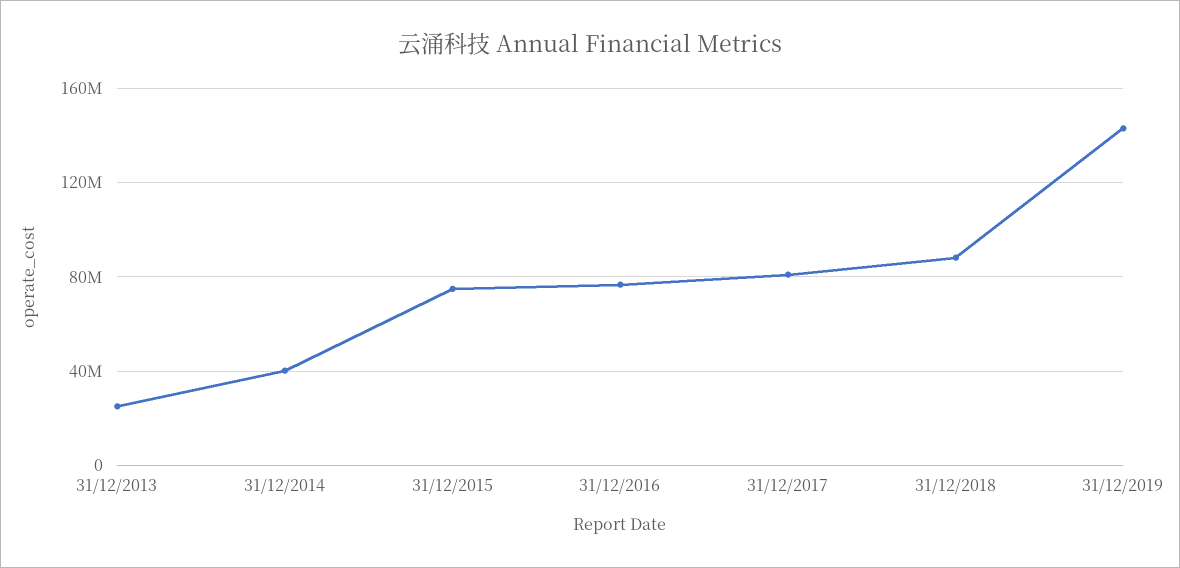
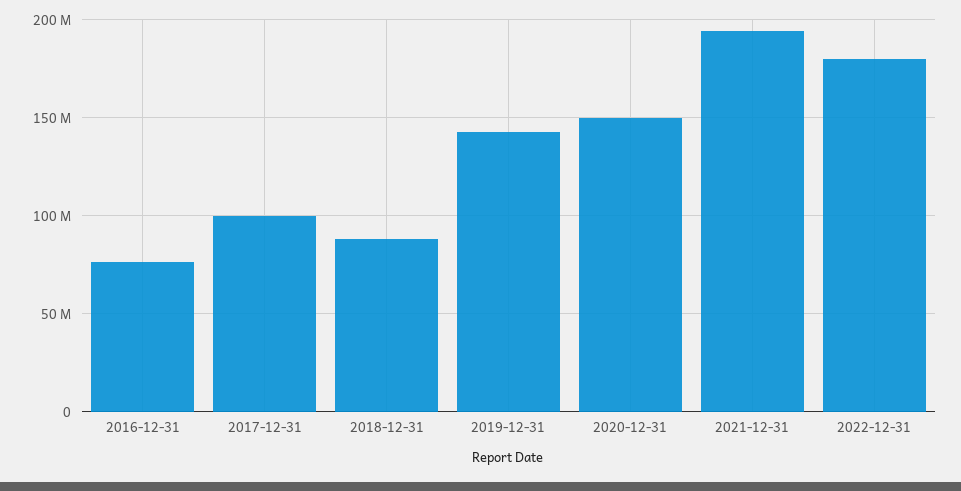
31/12/2013: 25000000 -> none
31/12/2014: 40000000 -> none
31/12/2015: 75000000 -> none
31/12/2017: 80000000 -> 100000000
2020-12-31: none -> 150000000
2021-12-31: none -> 195000000
2022-12-31: none -> 180000000

